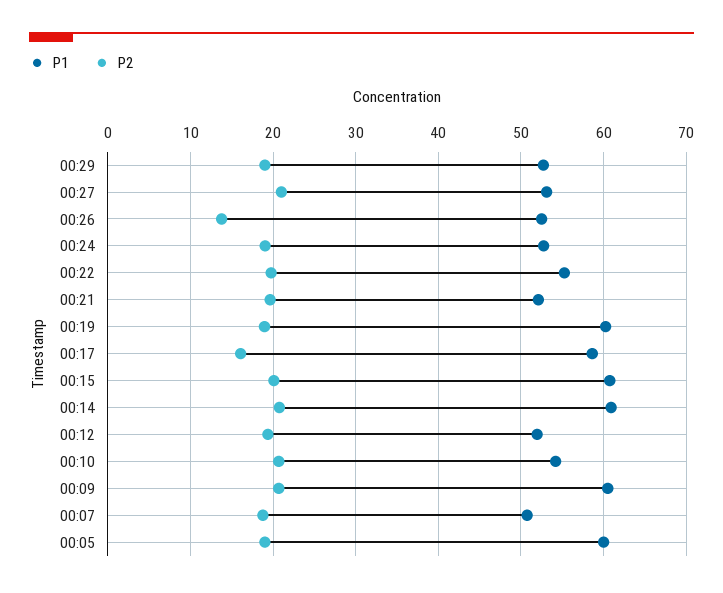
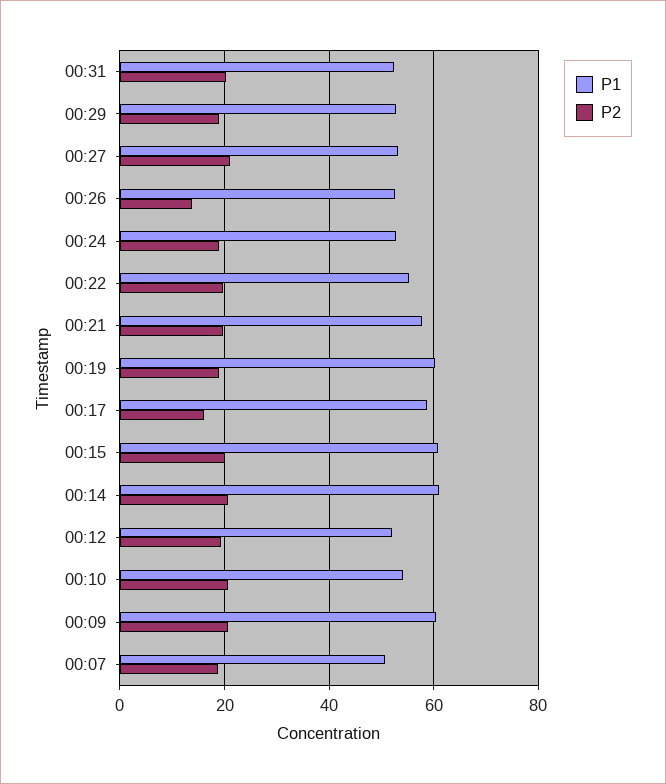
P1, 00:21: 52 -> 58
P1, 00:05: 60 -> none
P2, 00:05: 19 -> none
P1, 00:31: none -> 52
P2, 00:31: none -> 20

